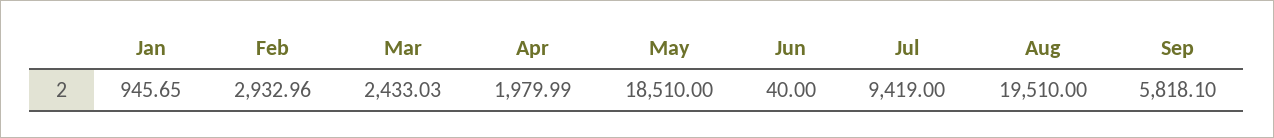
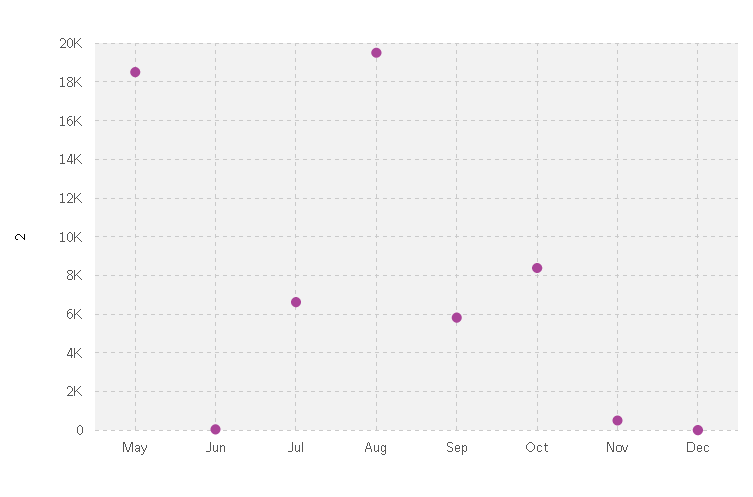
Jan: 945.65 -> none
Feb: 2932.96 -> none
Mar: 2433.03 -> none
Apr: 1979.99 -> none
Jul: 9419 -> 6500
Oct: none -> 8500
Nov: none -> 500
Dec: none -> 0

